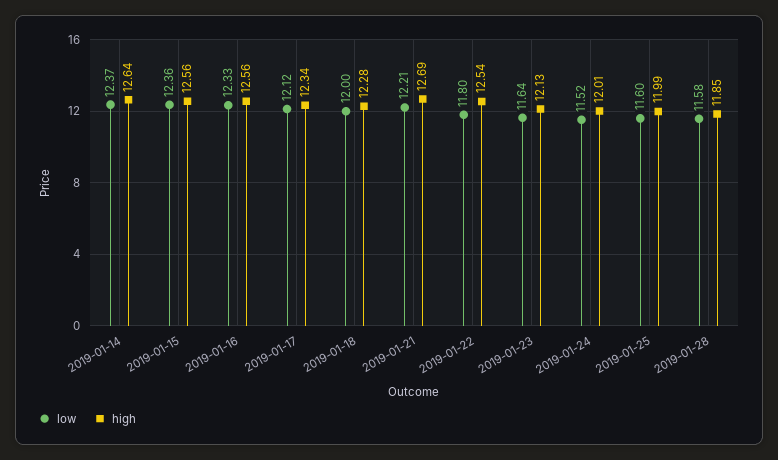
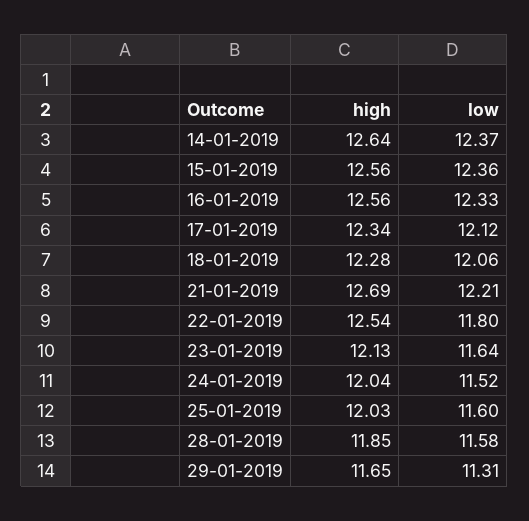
low, 2019-01-18: 12 -> 12.06
high, 2019-01-24: 12.01 -> 12.04
high, 2019-01-25: 11.99 -> 12.03
high, 29-01-2019: none -> 11.65
low, 29-01-2019: none -> 11.31

